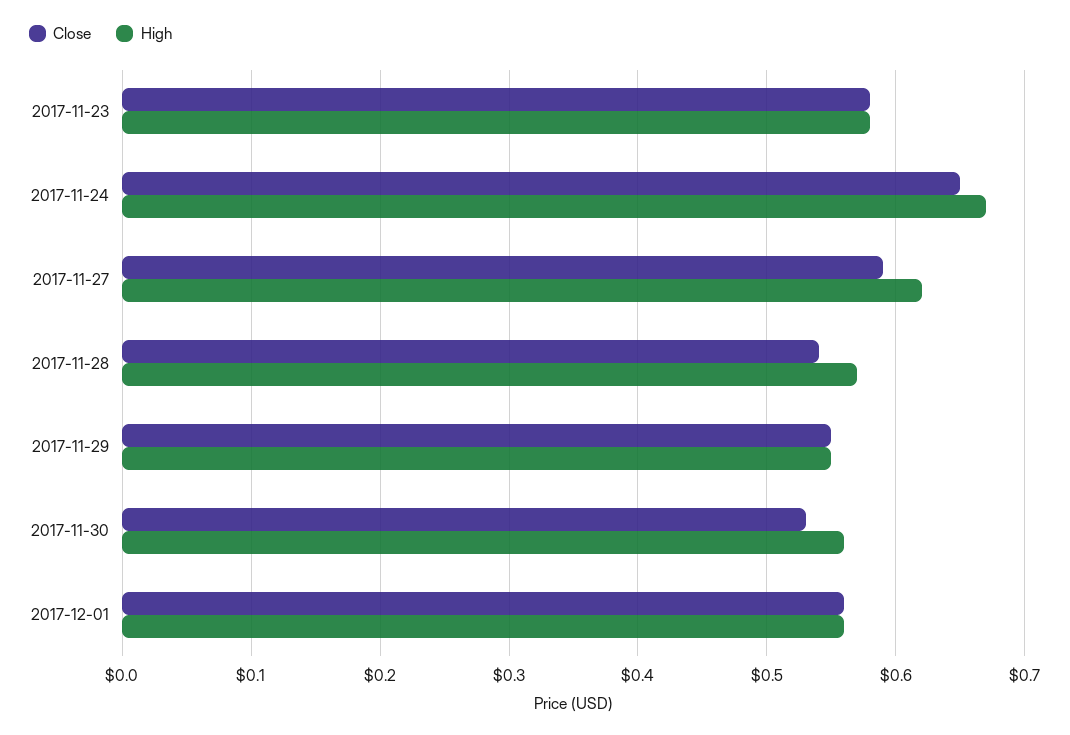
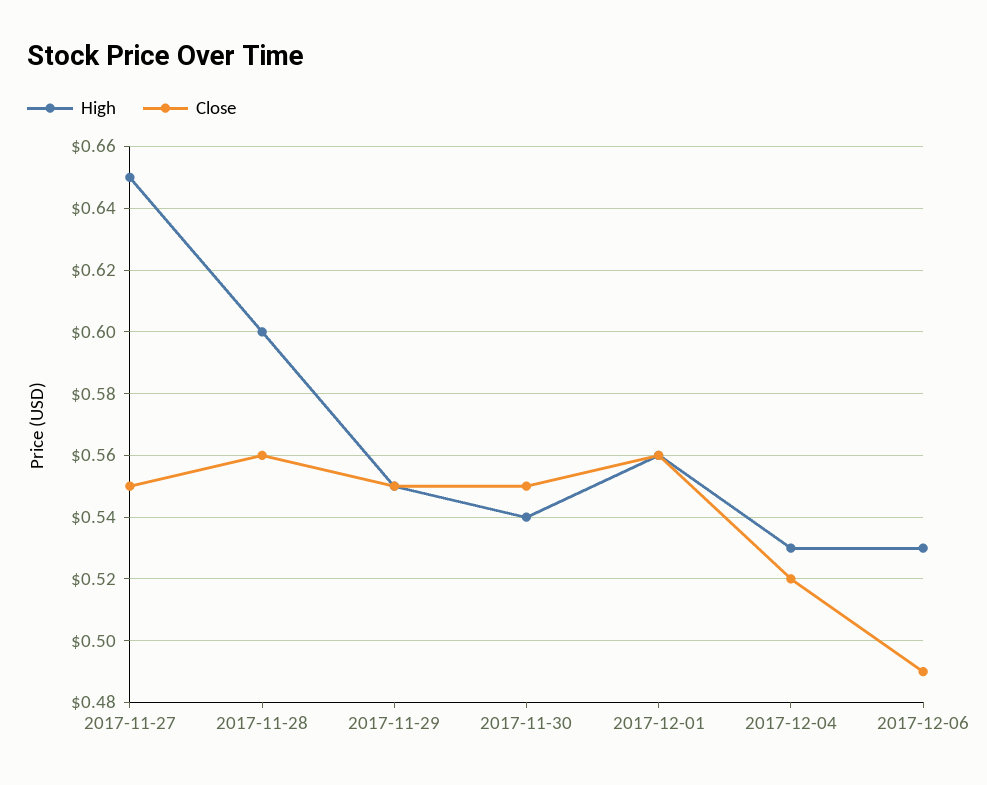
Close, 2017-11-23: 0.58 -> none
High, 2017-11-23: 0.58 -> none
Close, 2017-11-24: 0.65 -> none
High, 2017-11-24: 0.67 -> none
Close, 2017-11-27: 0.59 -> 0.55
High, 2017-11-27: 0.62 -> 0.65
Close, 2017-11-28: 0.54 -> 0.56
High, 2017-11-28: 0.57 -> 0.6
Close, 2017-11-30: 0.53 -> 0.55
High, 2017-11-30: 0.56 -> 0.54
High, 2017-12-04: none -> 0.53
Close, 2017-12-04: none -> 0.52
High, 2017-12-06: none -> 0.53
Close, 2017-12-06: none -> 0.49

